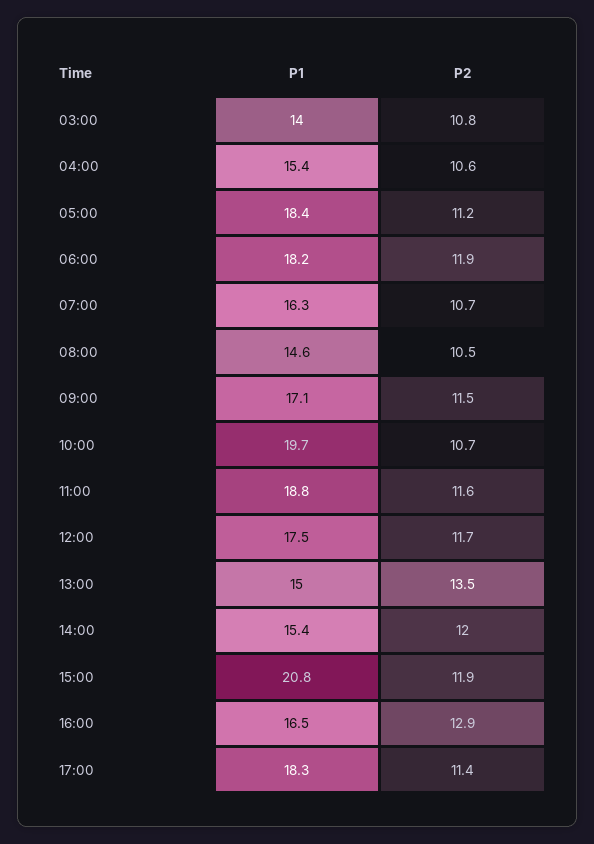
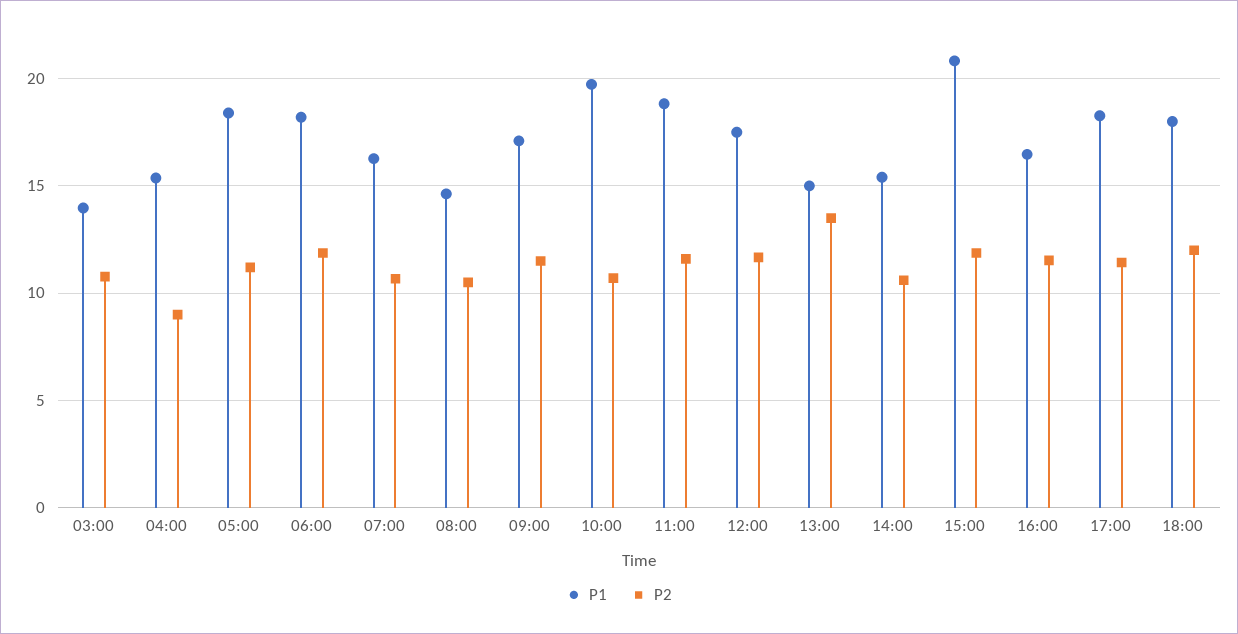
P2, 04:00: 10.6 -> 9
P2, 14:00: 12 -> 10.5
P2, 16:00: 12.9 -> 11.5
P1, 18:00: none -> 18
P2, 18:00: none -> 12

